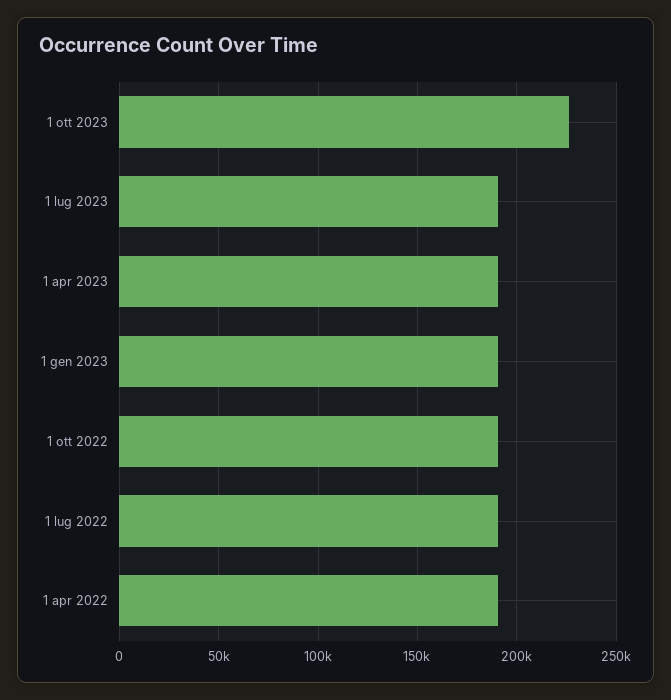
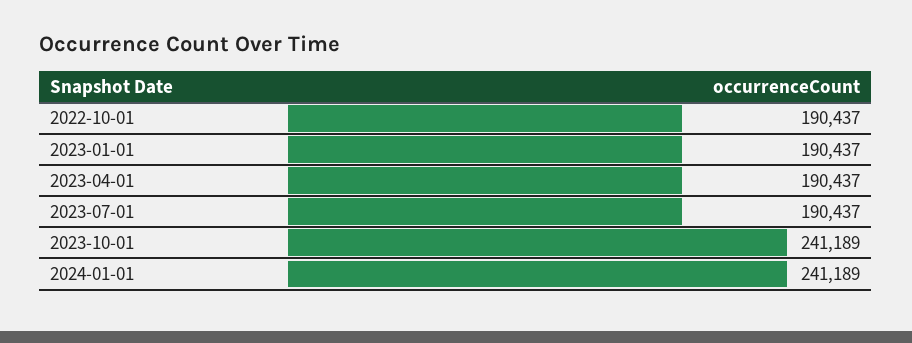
1 ott 2023: 225000 -> 241189
1 lug 2022: 190000 -> none
1 apr 2022: 190000 -> none
2024-01-01: none -> 241189

